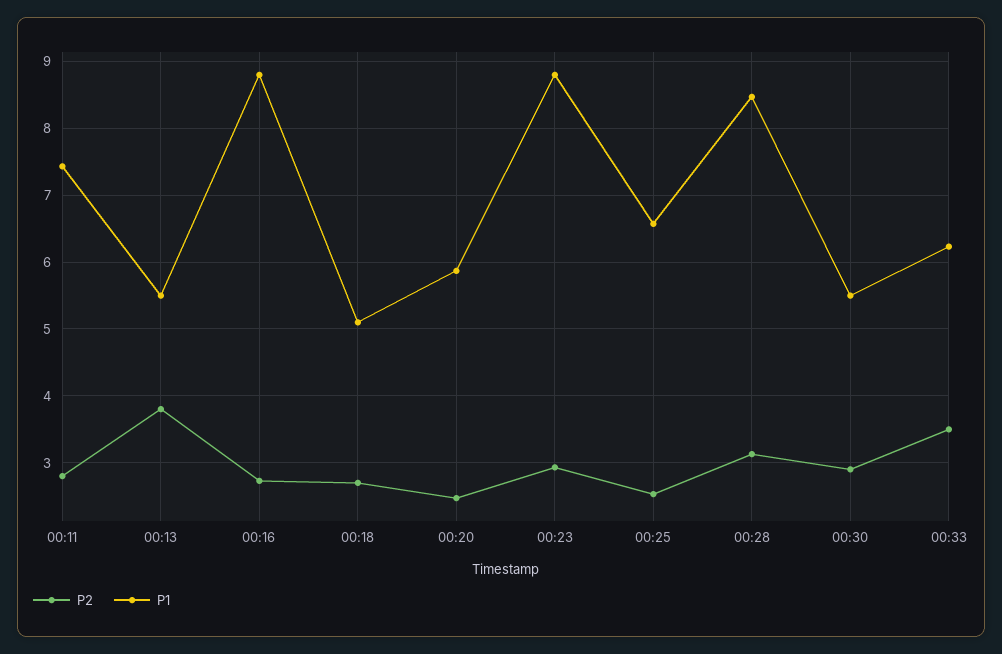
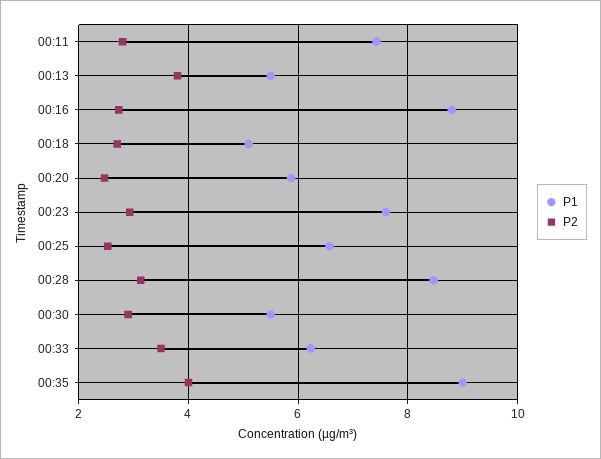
P1, 00:23: 8.8 -> 7.6
P1, 00:35: none -> 9
P2, 00:35: none -> 4

